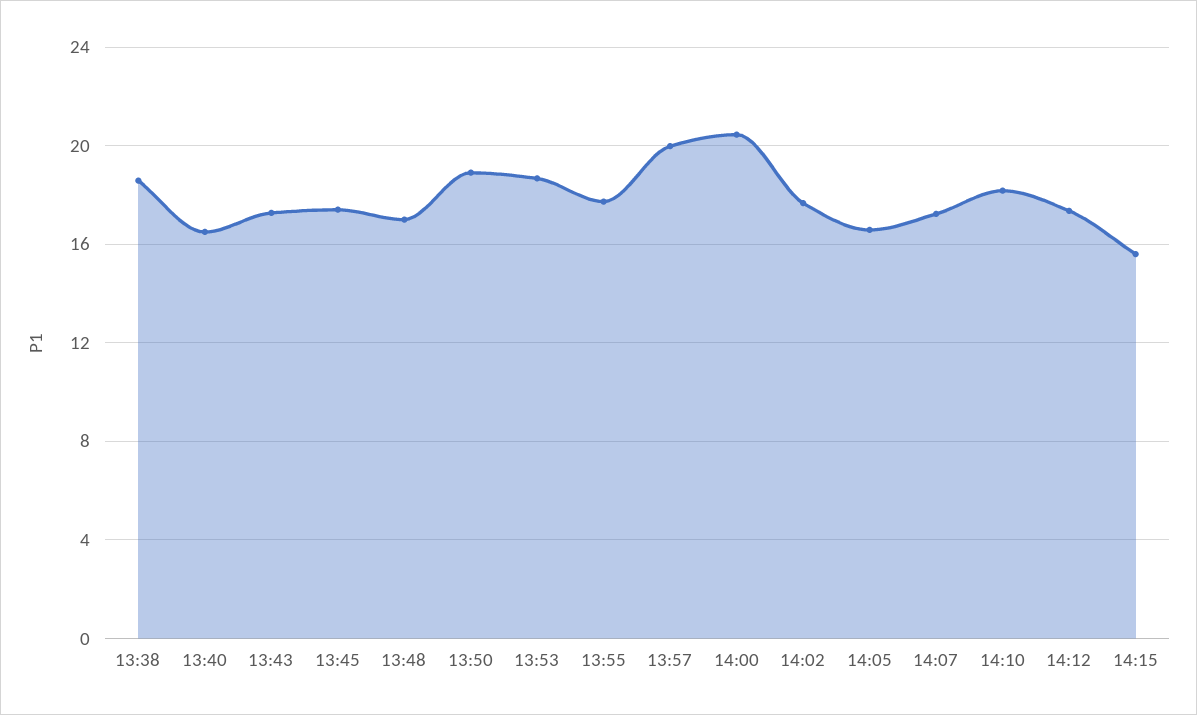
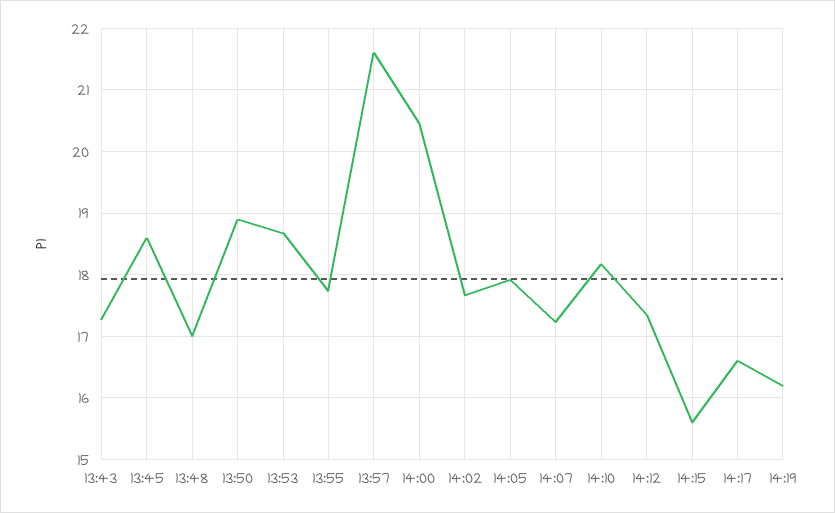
13:38: 18.5 -> none
13:40: 16.5 -> none
13:45: 17.5 -> 18.6
13:57: 20 -> 21.6
14:05: 16.5 -> 17.9
14:17: none -> 16.6
14:19: none -> 16.2

